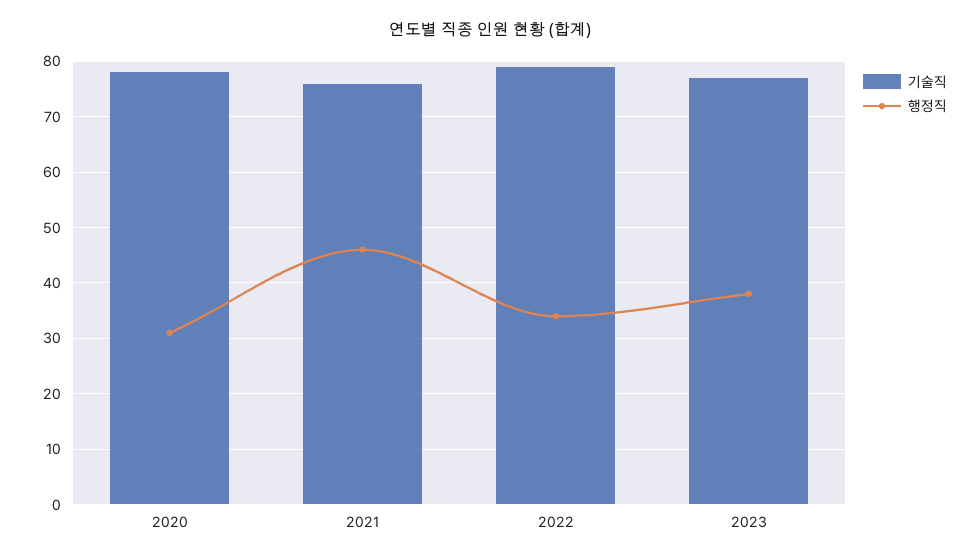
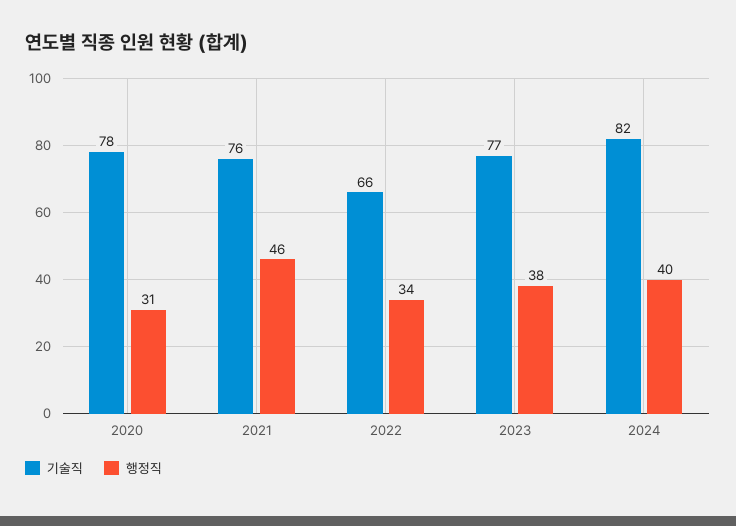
기술직, 2022: 80 -> 66
기술직, 2024: none -> 82
행정직, 2024: none -> 40

